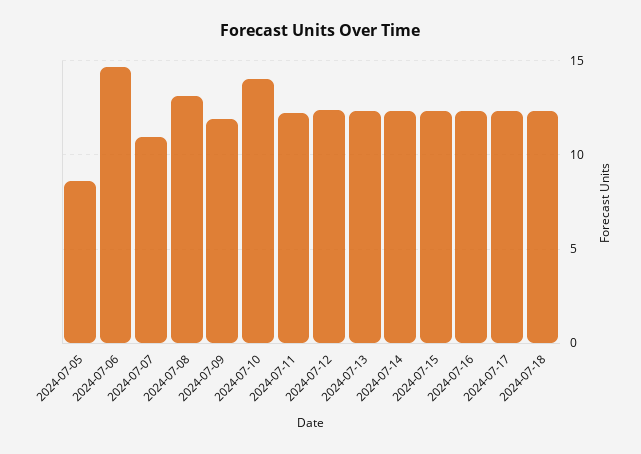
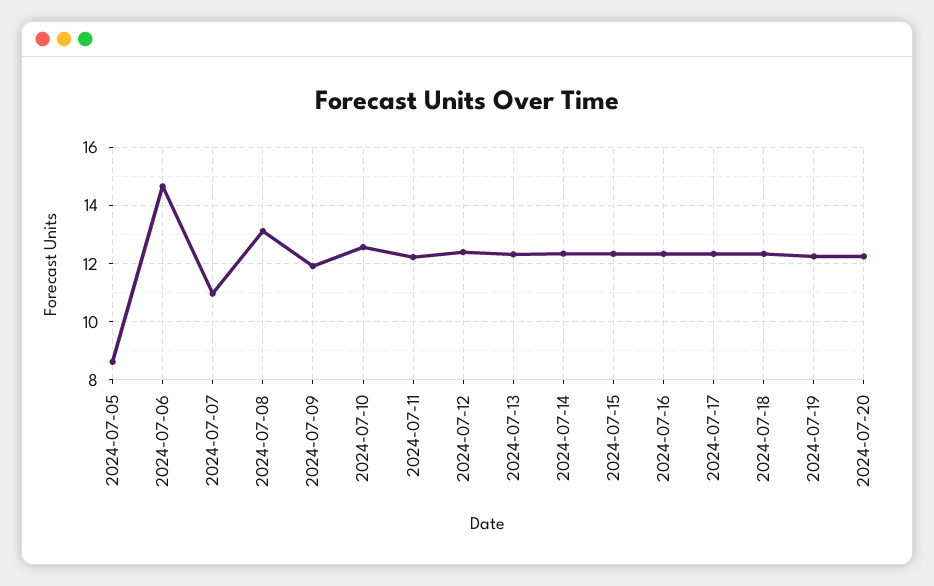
2024-07-10: 14 -> 12.5
2024-07-19: none -> 12.25
2024-07-20: none -> 12.25

